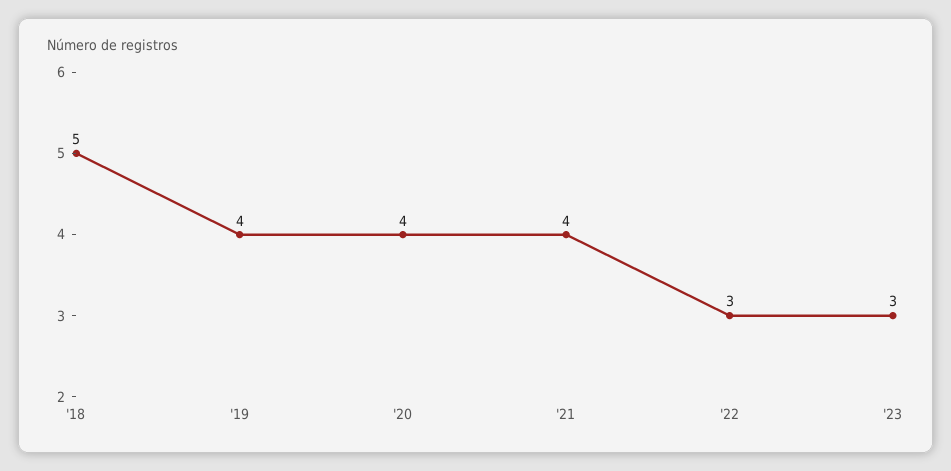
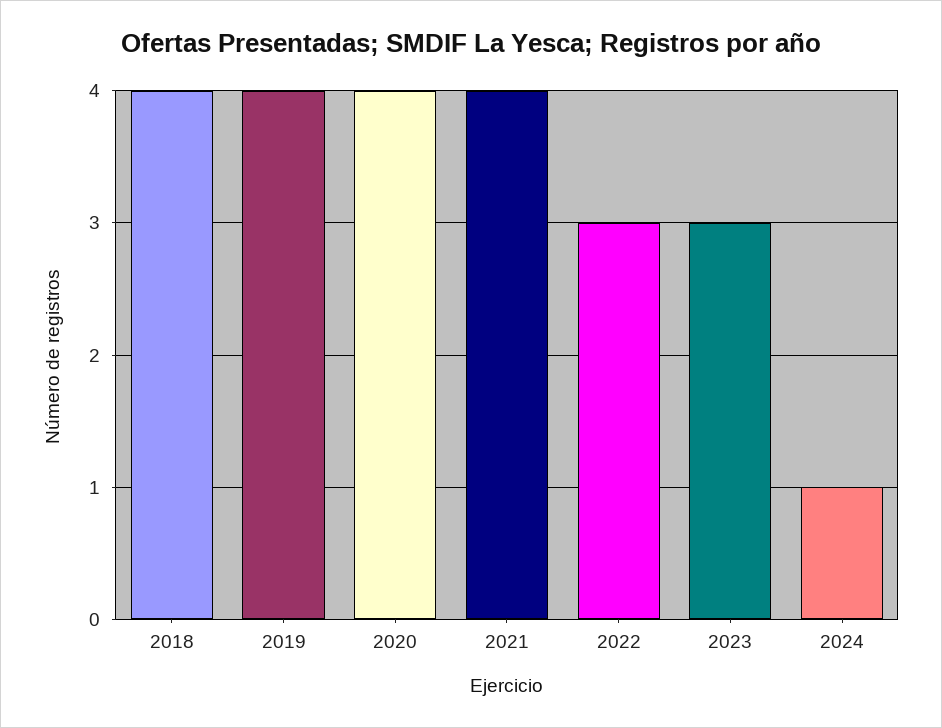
'18: 5 -> 4
2024: none -> 1

